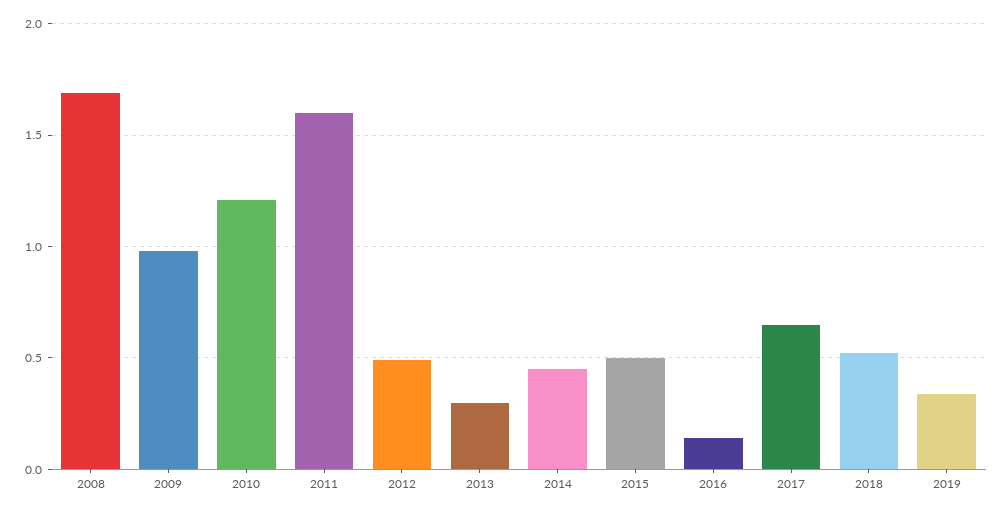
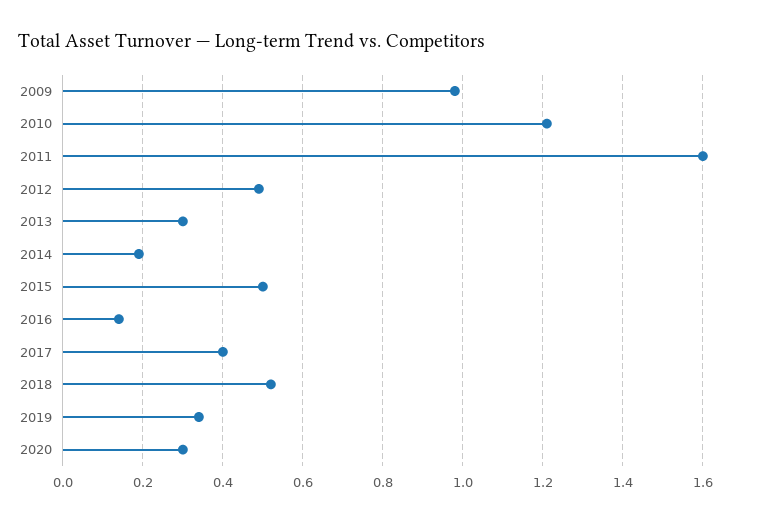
2008: 1.7 -> none
2014: 0.45 -> 0.2
2017: 0.65 -> 0.4
2020: none -> 0.3

